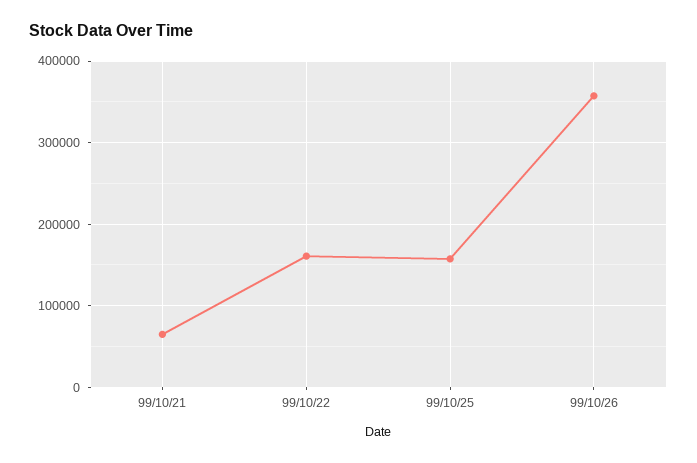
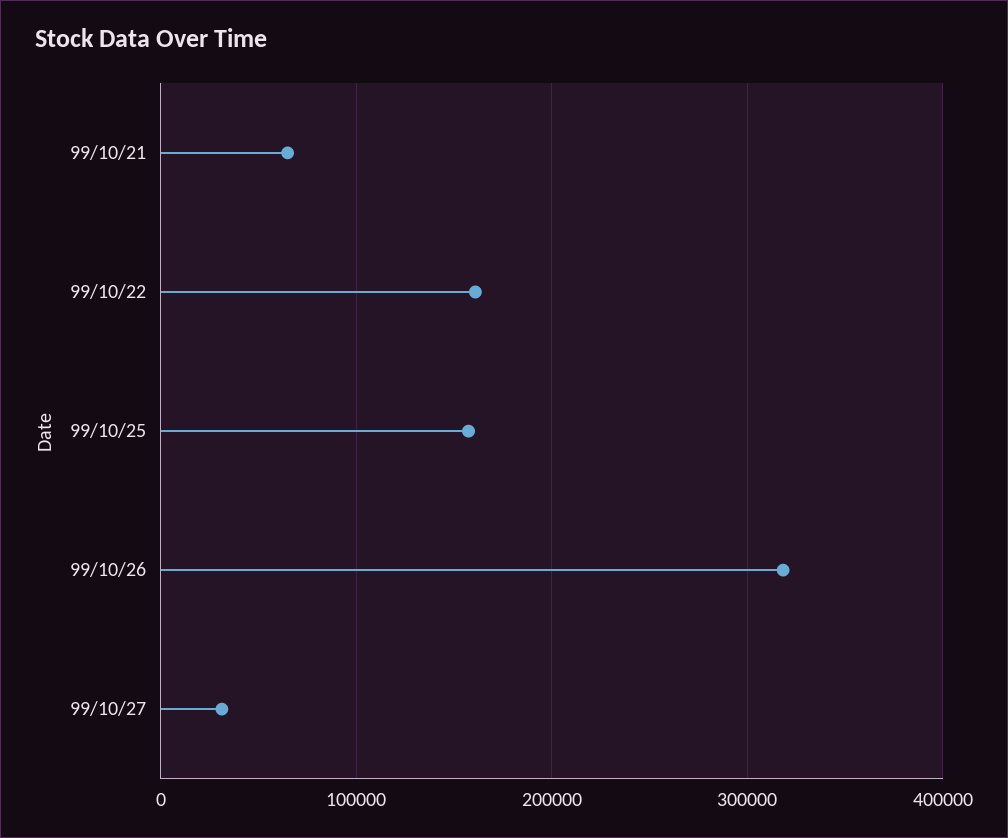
99/10/26: 360000 -> 320000
99/10/27: none -> 30000

